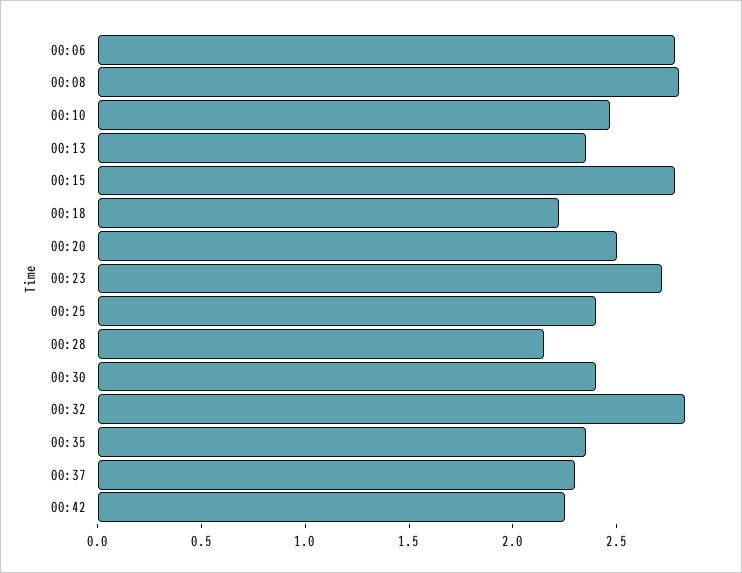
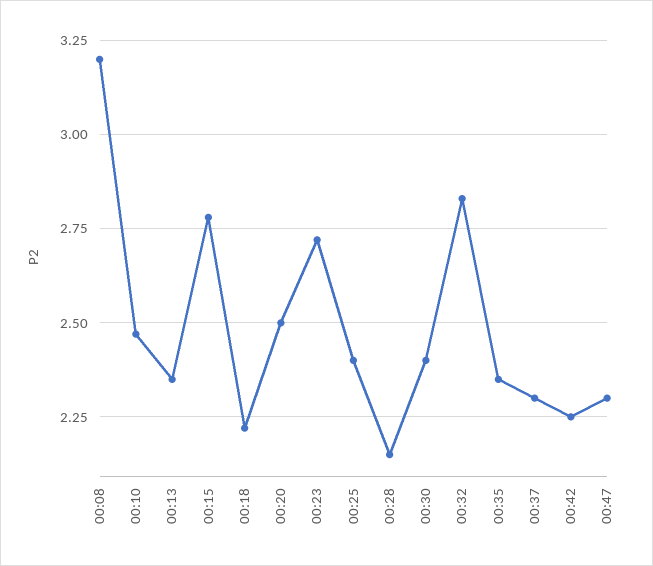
00:06: 2.8 -> none
00:08: 2.8 -> 3.2
00:47: none -> 2.3

